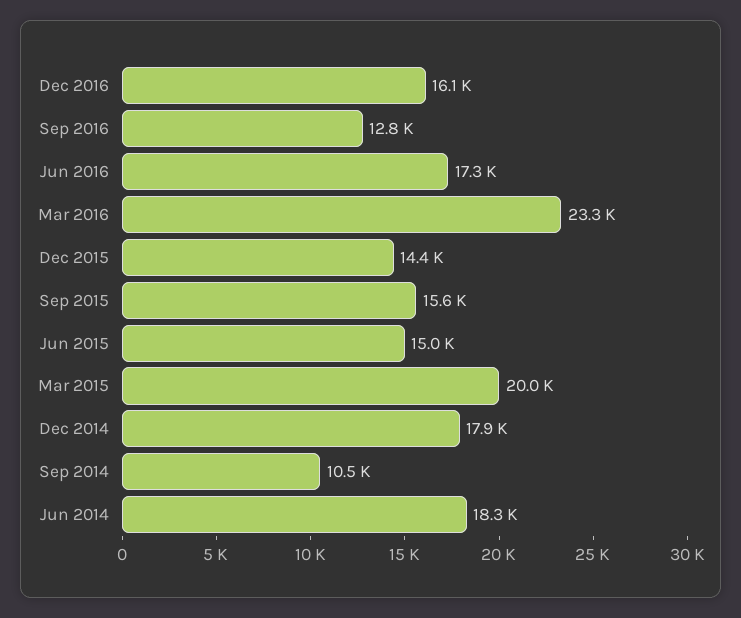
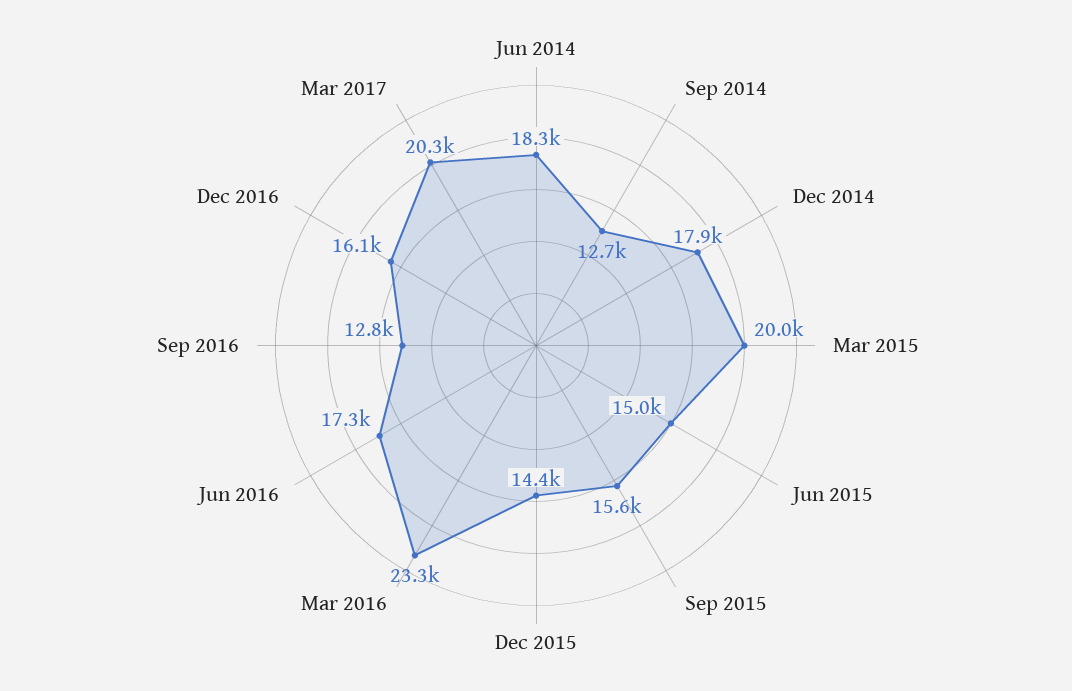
Sep 2014: 10500 -> 12700
Mar 2017: none -> 20300

